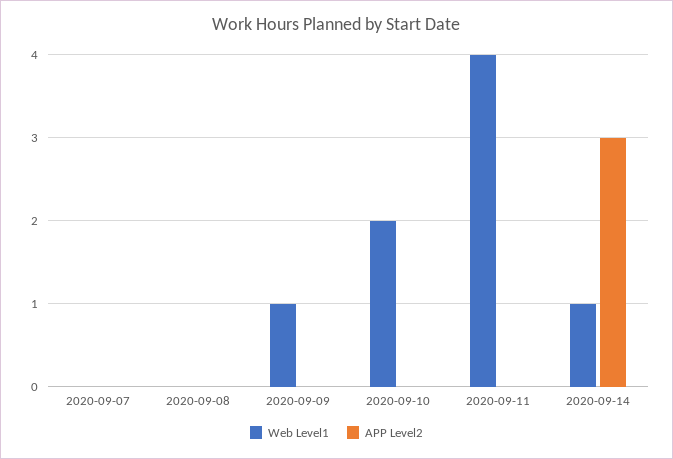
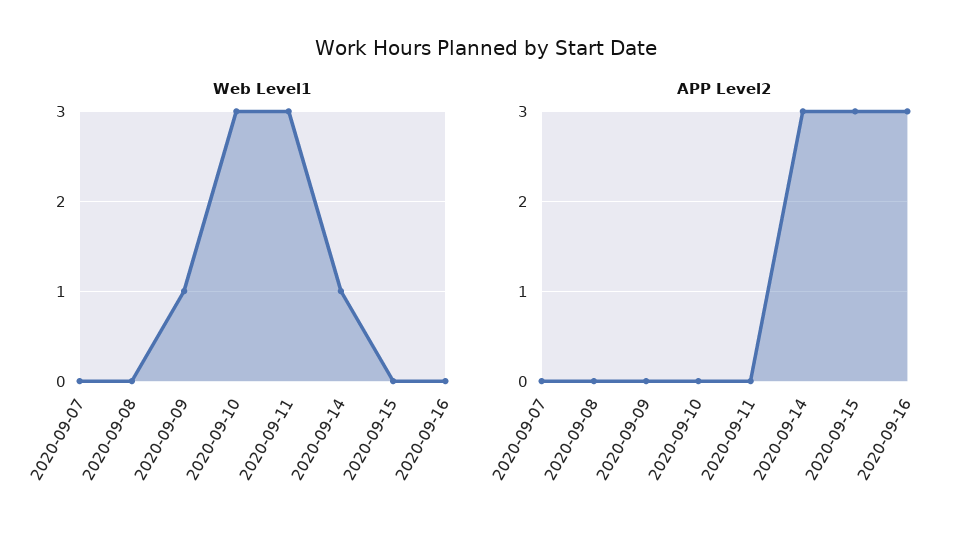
Web Level1, 2020-09-10: 2 -> 3
Web Level1, 2020-09-11: 4 -> 3
Web Level1, 2020-09-15: none -> 0
Web Level1, 2020-09-16: none -> 0
APP Level2, 2020-09-15: none -> 3
APP Level2, 2020-09-16: none -> 3

